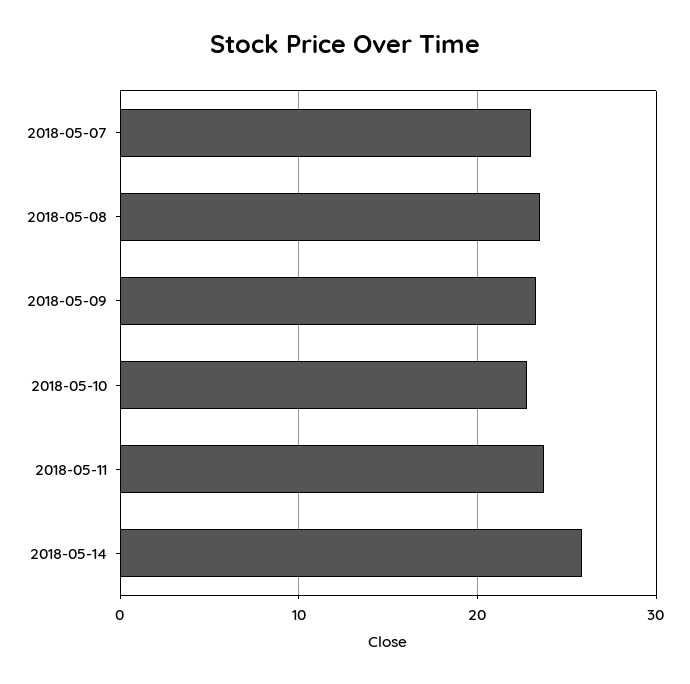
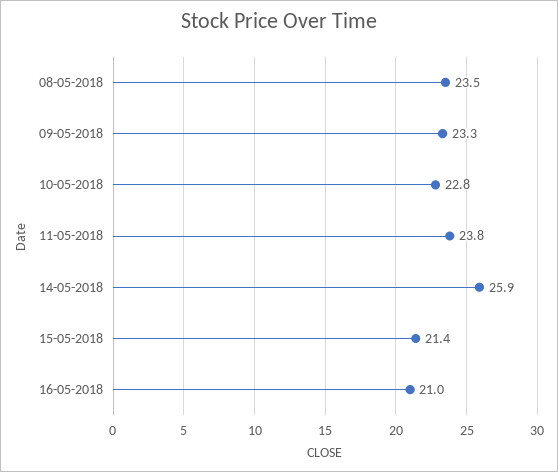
2018-05-07: 23 -> none
15-05-2018: none -> 21.4
16-05-2018: none -> 21

